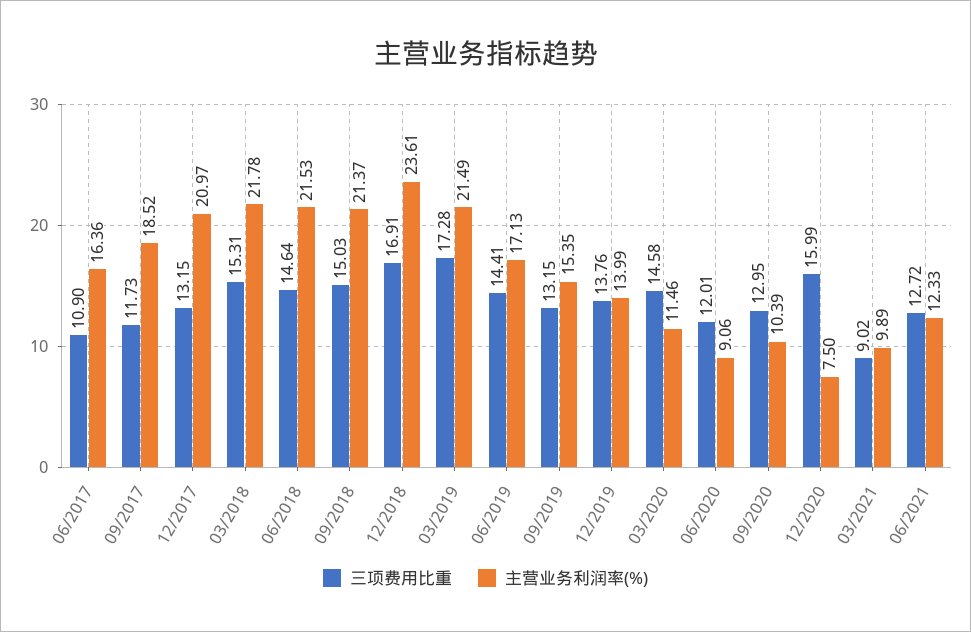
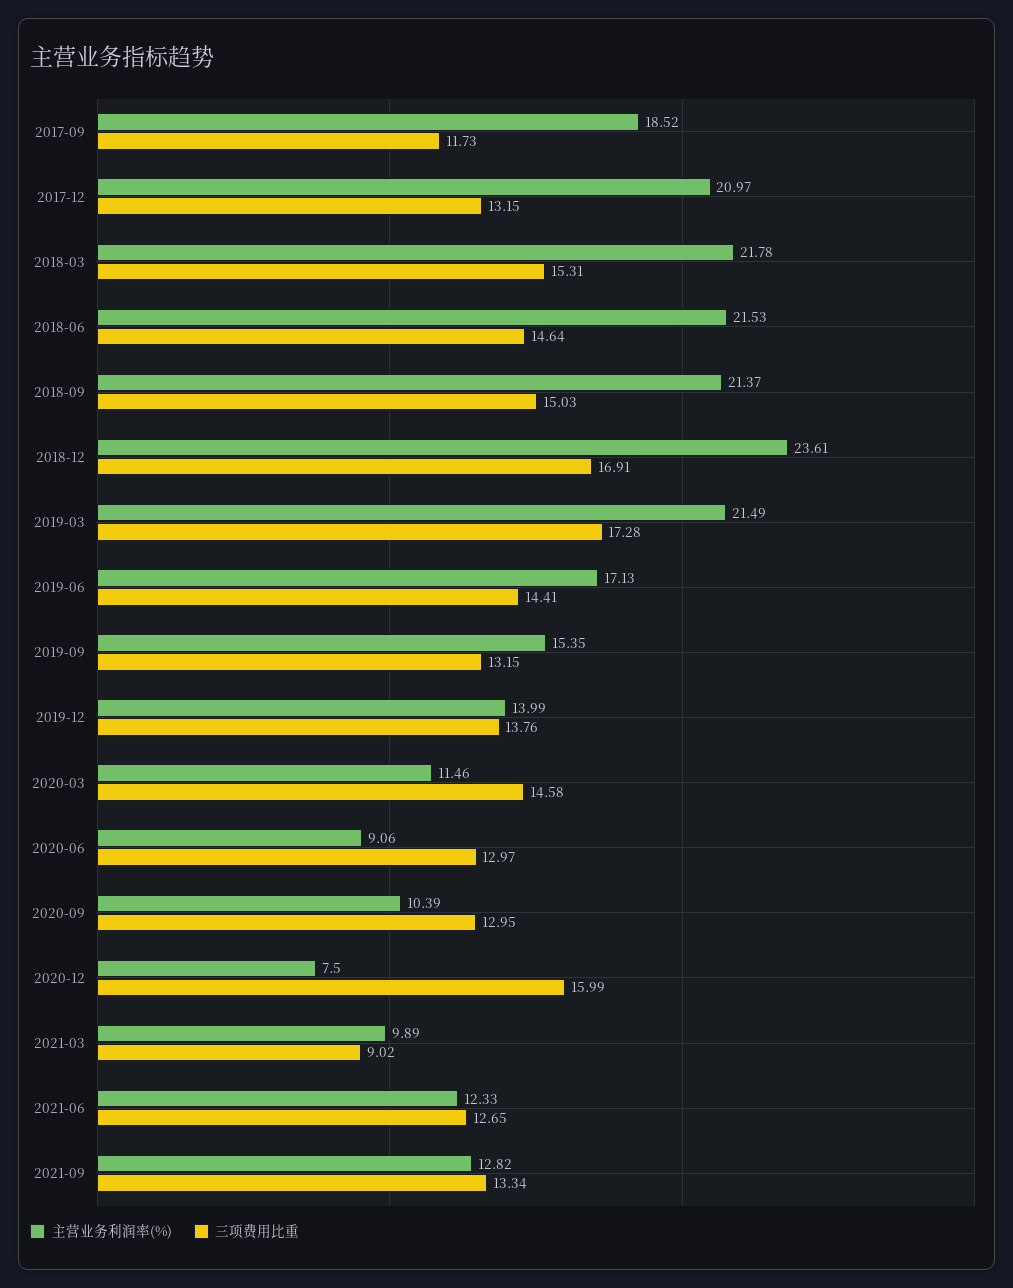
三项费用比重, 06/2017: 10.9 -> none
主营业务利润率(%), 06/2017: 16.36 -> none
三项费用比重, 06/2020: 12.01 -> 12.97
三项费用比重, 06/2021: 12.72 -> 12.65
主营业务利润率(%), 2021-09: none -> 12.82
三项费用比重, 2021-09: none -> 13.34

